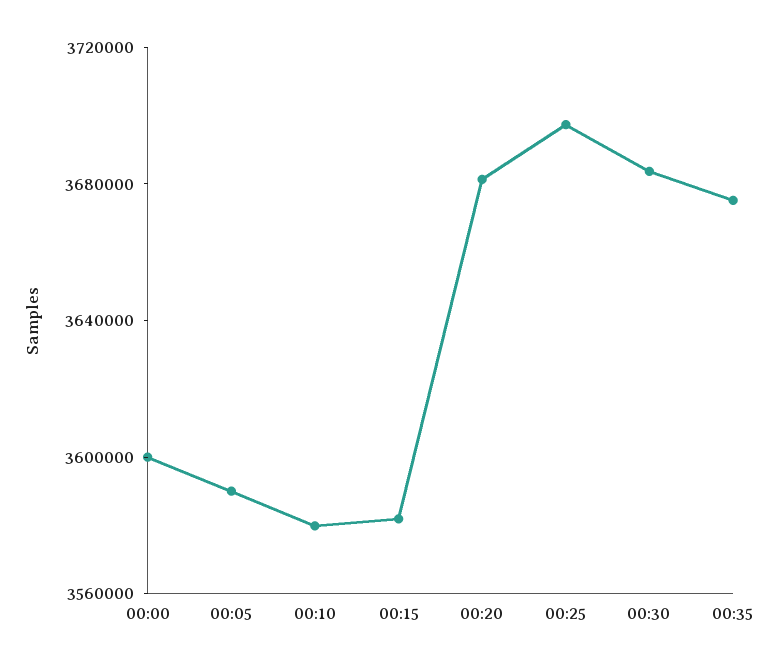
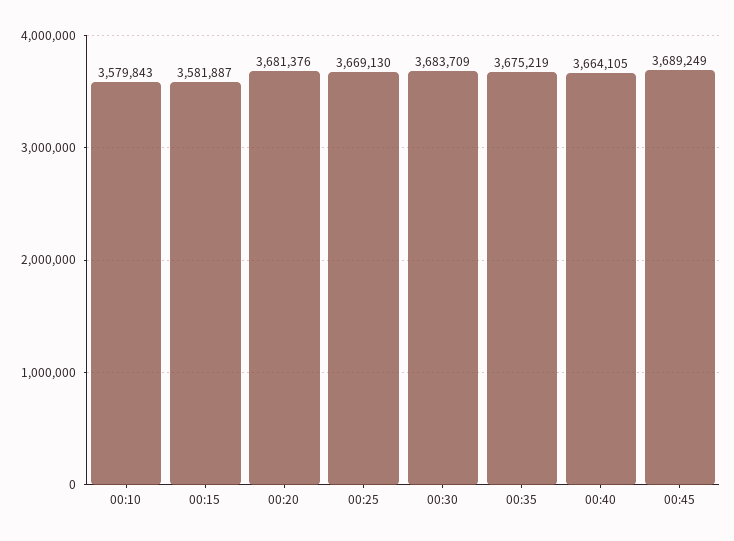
00:00: 3600000 -> none
00:05: 3590000 -> none
00:25: 3700000 -> 3669130
00:40: none -> 3664105
00:45: none -> 3689249

